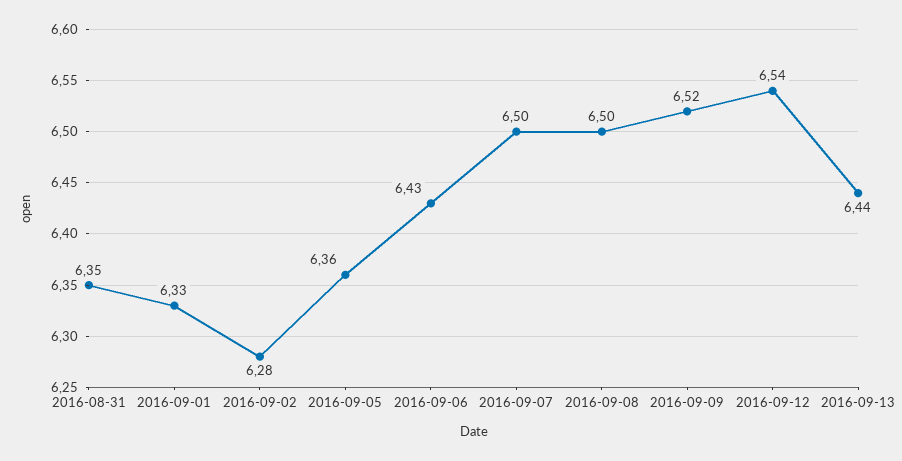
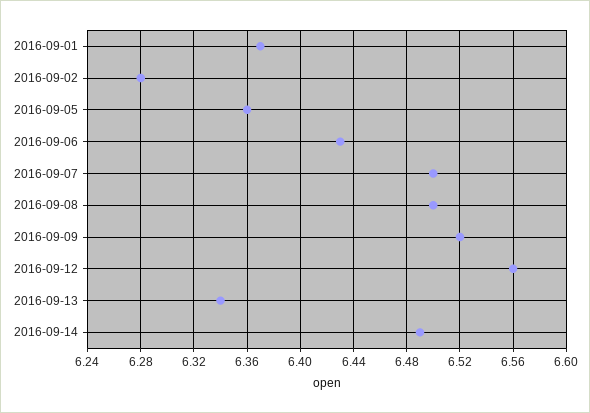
2016-08-31: 6.35 -> none
2016-09-01: 6.33 -> 6.37
2016-09-12: 6.54 -> 6.56
2016-09-13: 6.44 -> 6.34
2016-09-14: none -> 6.49

